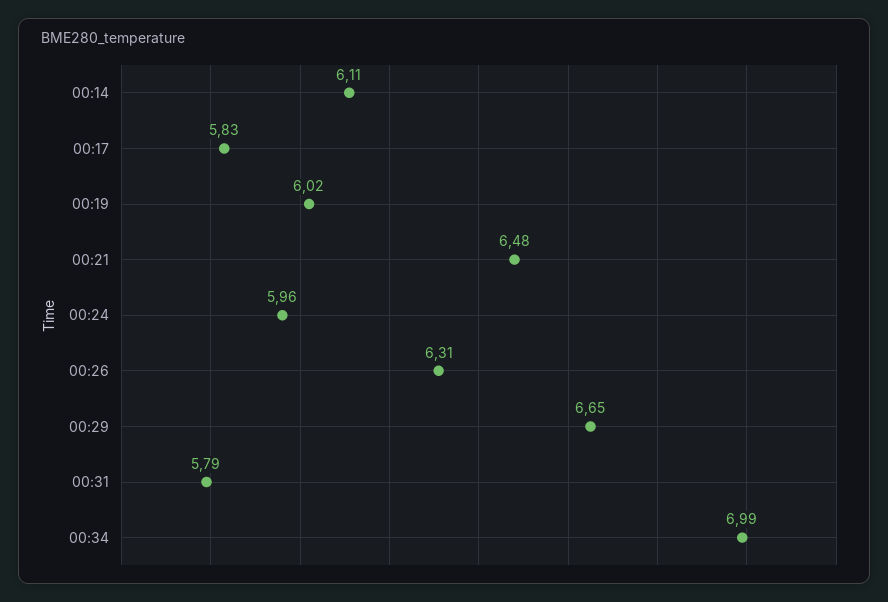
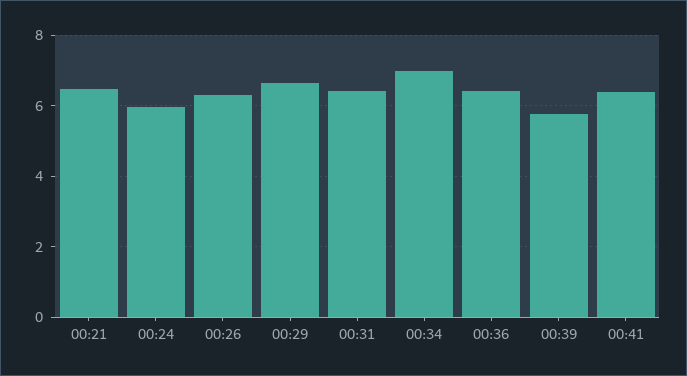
00:14: 6.11 -> none
00:17: 5.83 -> none
00:19: 6.02 -> none
00:31: 5.79 -> 6.4
00:36: none -> 6.4
00:39: none -> 5.8
00:41: none -> 6.4

